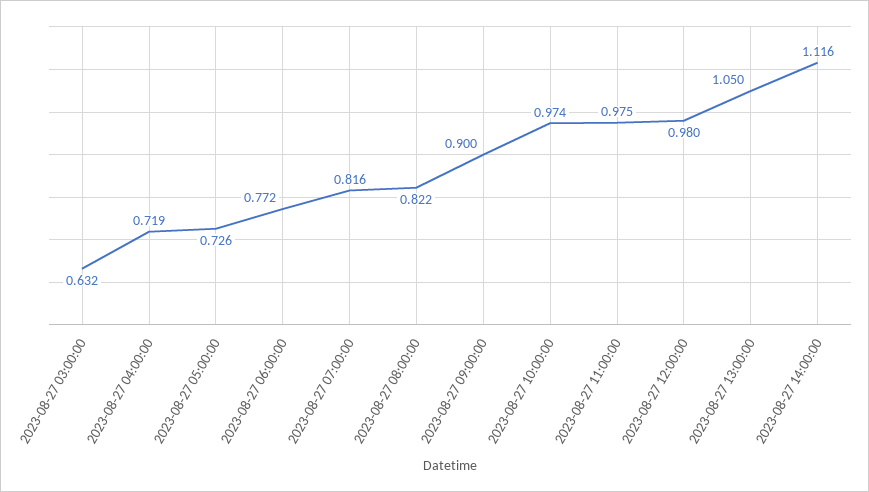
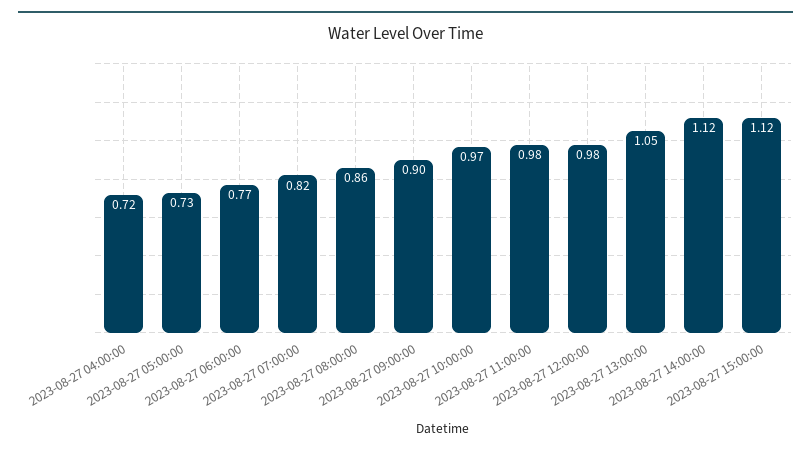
2023-08-27 03:00:00: 0.632 -> none
2023-08-27 08:00:00: 0.822 -> 0.86
2023-08-27 15:00:00: none -> 1.12

